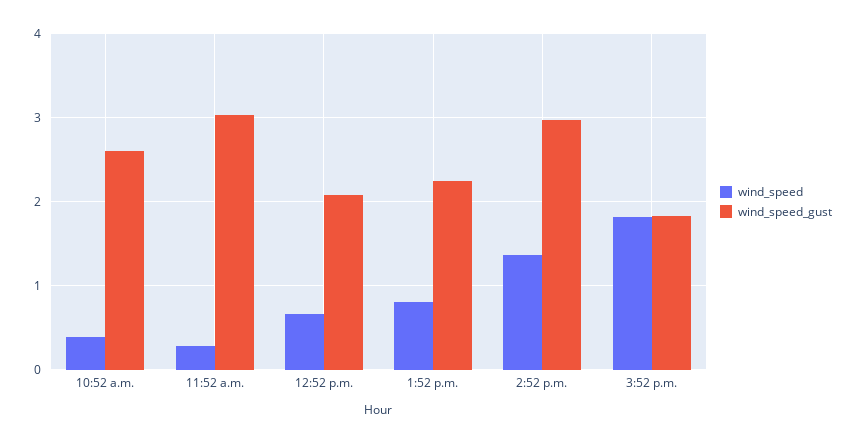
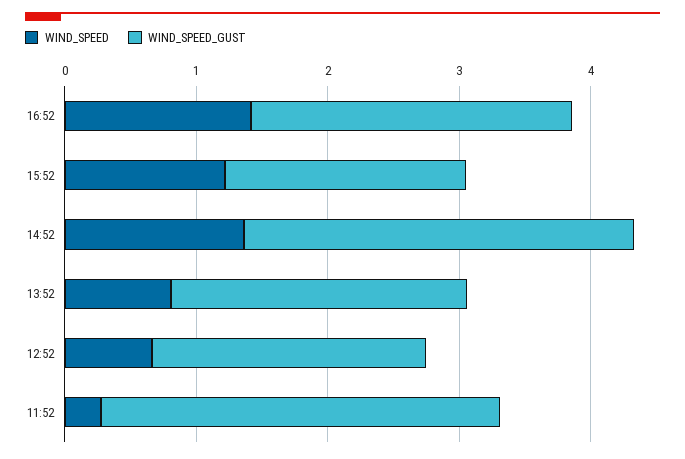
wind_speed, 10:52 a.m.: 0.4 -> none
wind_speed_gust, 10:52 a.m.: 2.6 -> none
wind_speed, 3:52 p.m.: 1.8 -> 1.2
wind_speed, 16:52: none -> 1.4
wind_speed_gust, 16:52: none -> 2.4

